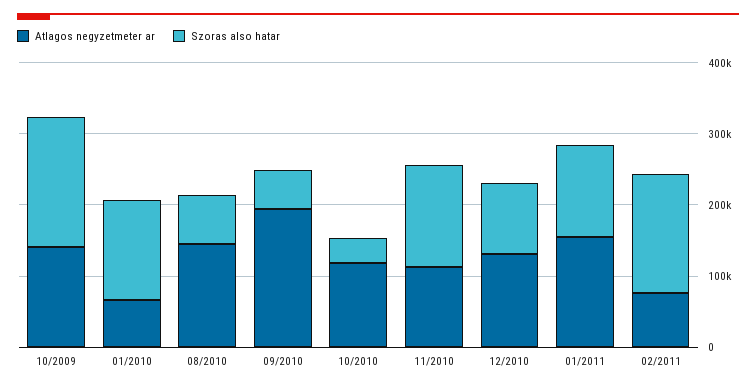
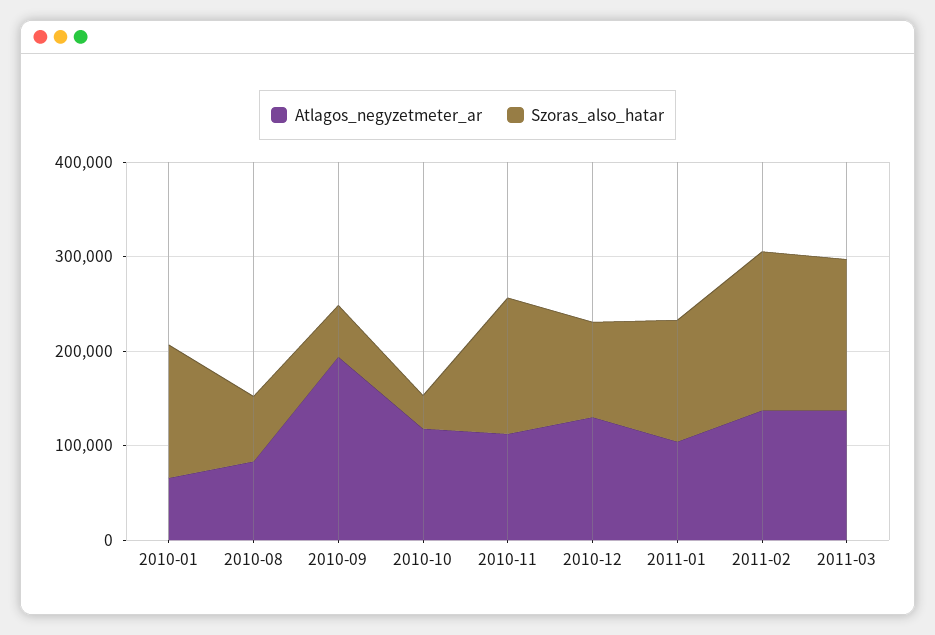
Atlagos negyzetmeter ar, 10/2009: 140000 -> none
Szoras also hatar, 10/2009: 180000 -> none
Atlagos negyzetmeter ar, 08/2010: 140000 -> 80000
Atlagos negyzetmeter ar, 01/2011: 160000 -> 100000
Atlagos negyzetmeter ar, 02/2011: 80000 -> 140000
Atlagos negyzetmeter ar, 2011-03: none -> 140000
Szoras also hatar, 2011-03: none -> 160000

